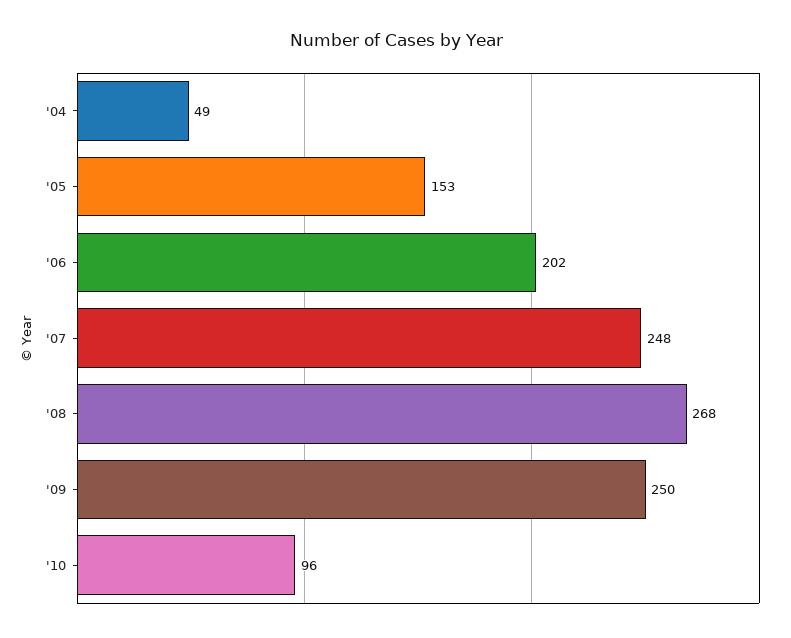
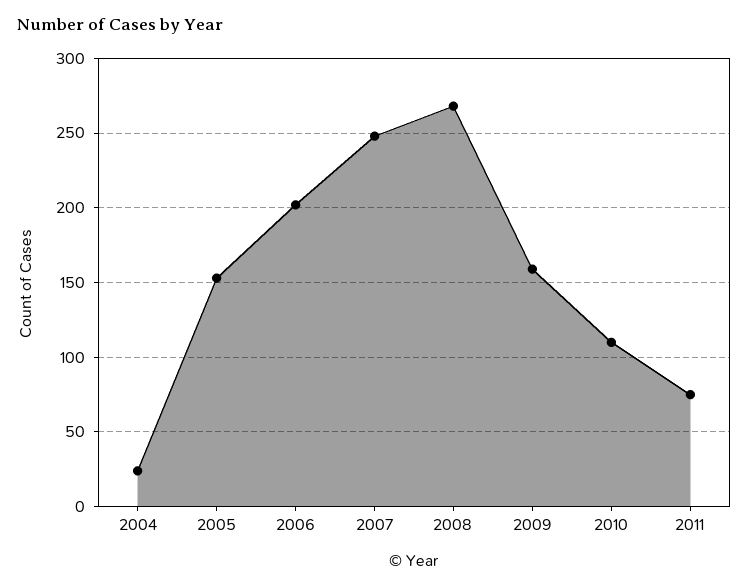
'04: 49 -> 25
'09: 250 -> 160
'10: 96 -> 110
2011: none -> 75

